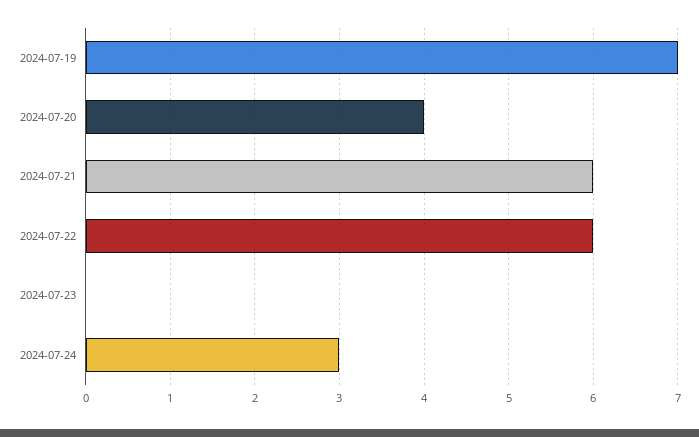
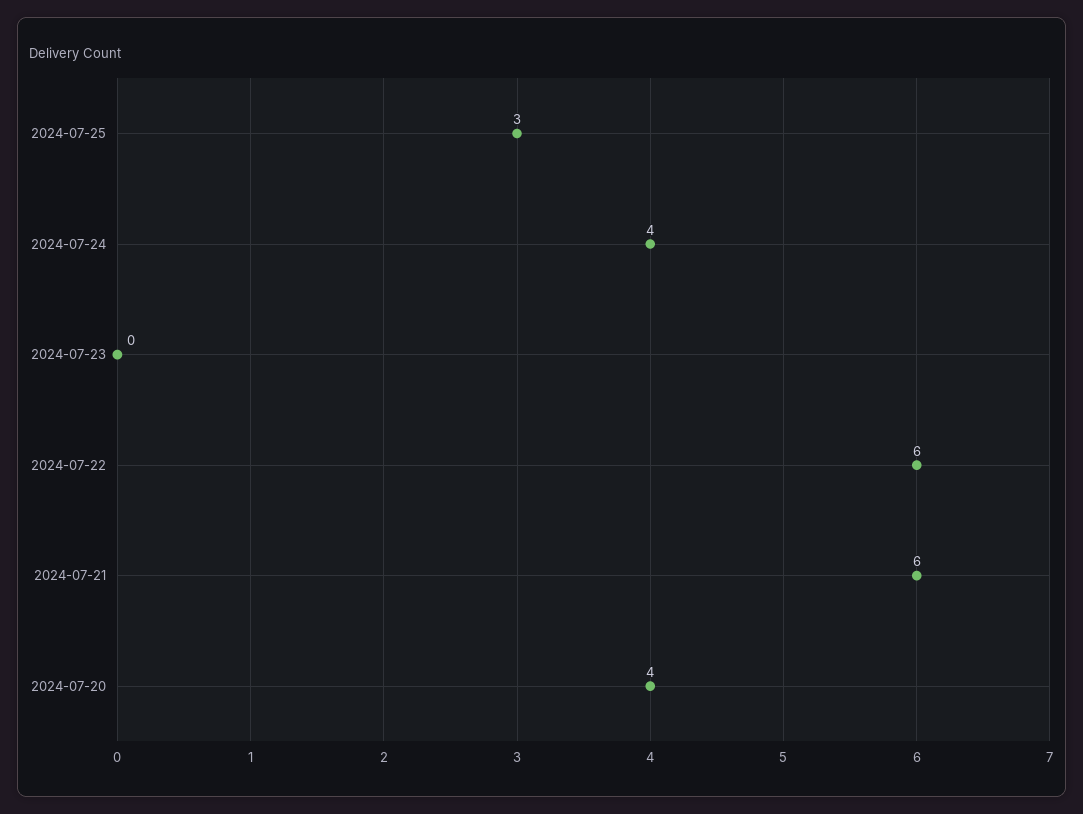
2024-07-19: 7 -> none
2024-07-24: 3 -> 4
2024-07-25: none -> 3

